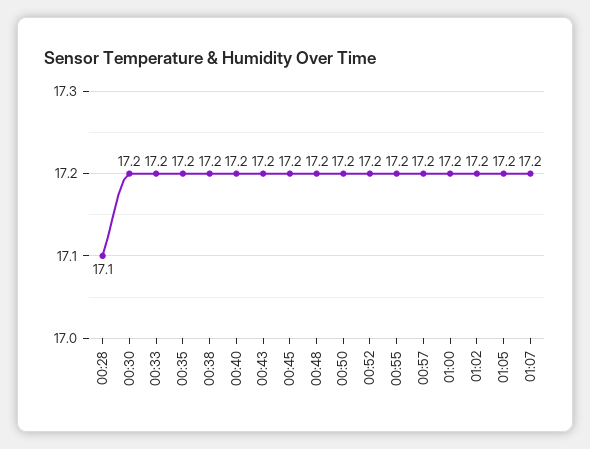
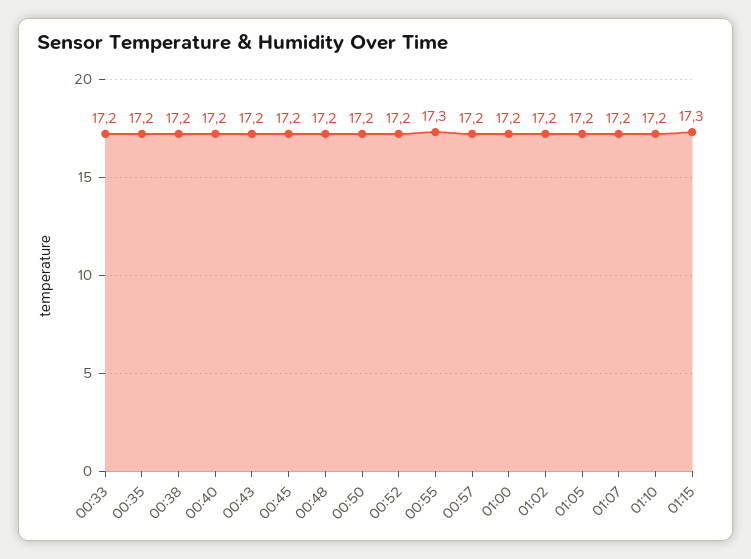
00:28: 17.1 -> none
00:30: 17.2 -> none
00:55: 17.2 -> 17.3
01:10: none -> 17.2
01:15: none -> 17.3

